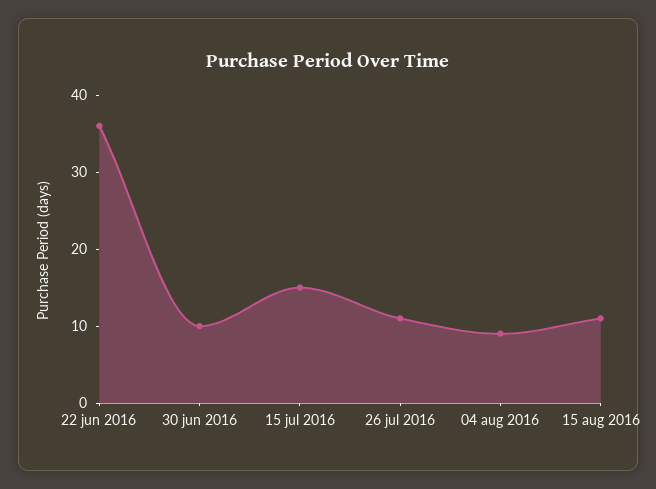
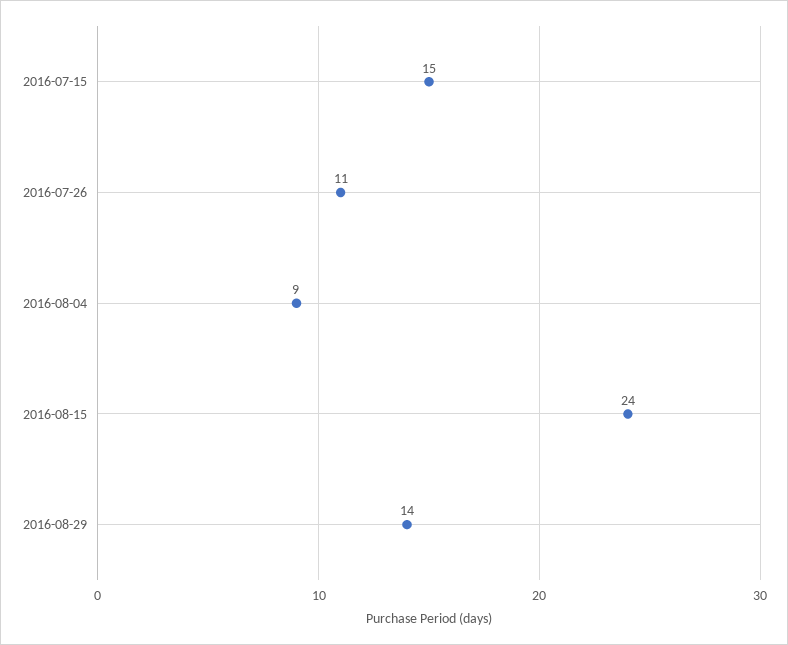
22 jun 2016: 35 -> none
30 jun 2016: 10 -> none
15 aug 2016: 10 -> 24
2016-08-29: none -> 14

